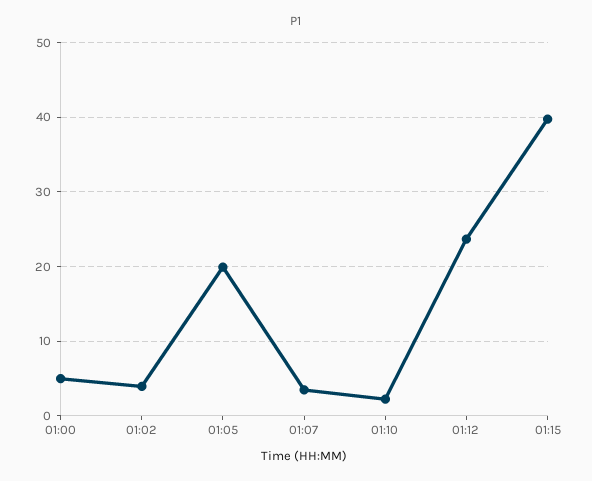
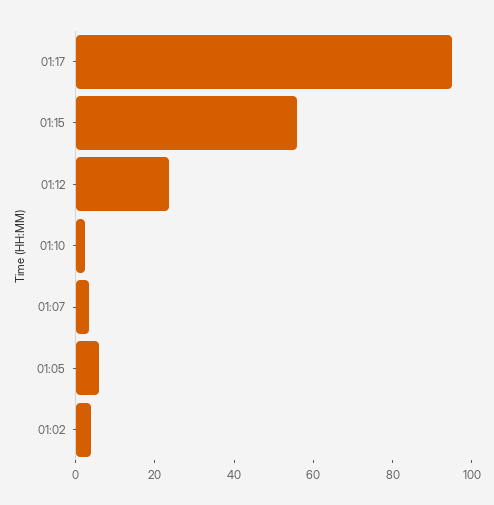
01:00: 5 -> none
01:05: 20 -> 5
01:15: 40 -> 55
01:17: none -> 95

